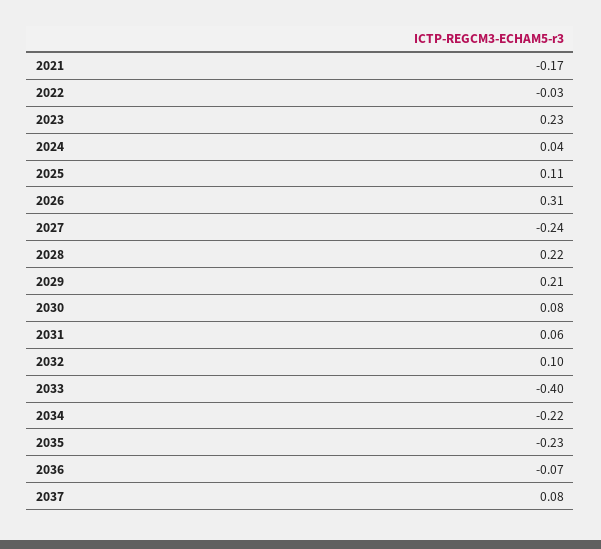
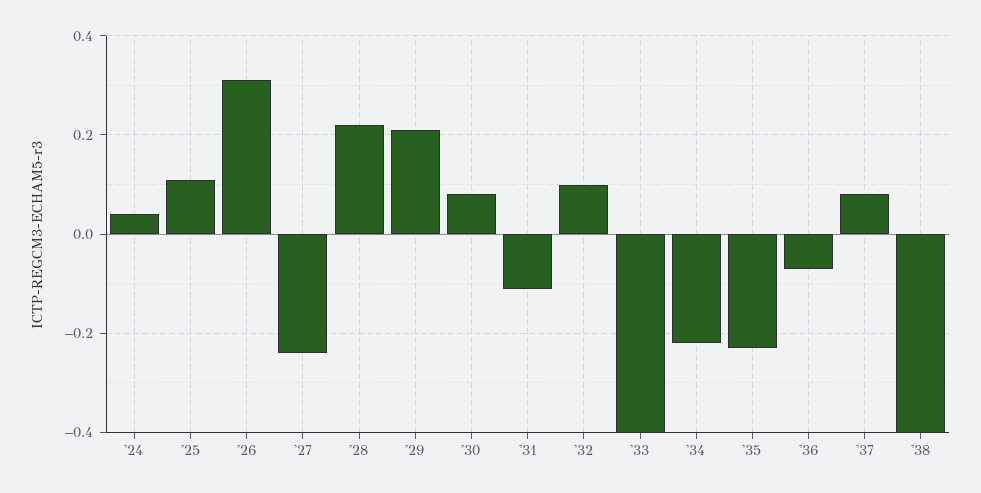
2021: -0.17 -> none
2022: -0.03 -> none
2023: 0.23 -> none
2031: 0.06 -> -0.1
'38: none -> -0.4

